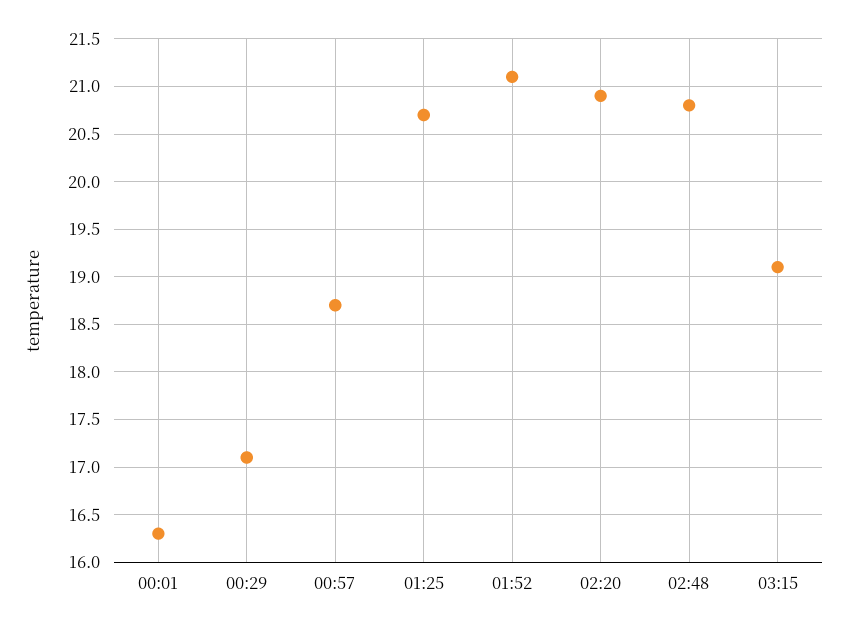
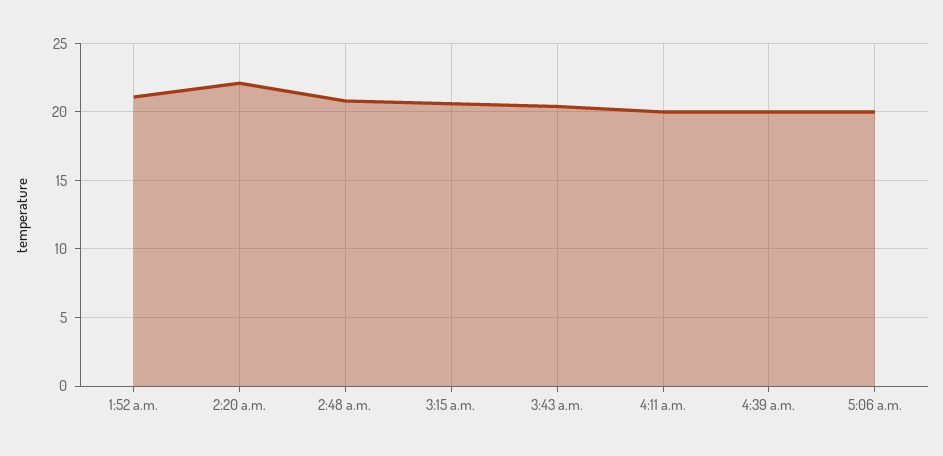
00:01: 16.3 -> none
00:29: 17.1 -> none
00:57: 18.7 -> none
01:25: 20.7 -> none
02:20: 20.9 -> 22
03:15: 19.1 -> 20.5
3:43 a.m.: none -> 20.5
4:11 a.m.: none -> 20
4:39 a.m.: none -> 20
5:06 a.m.: none -> 20

